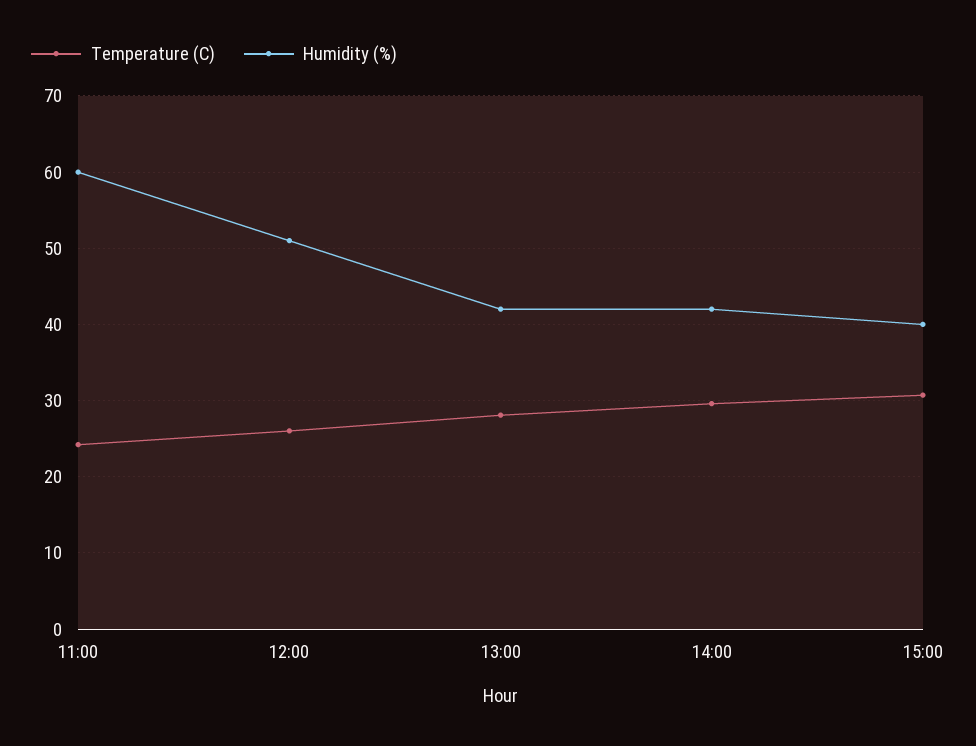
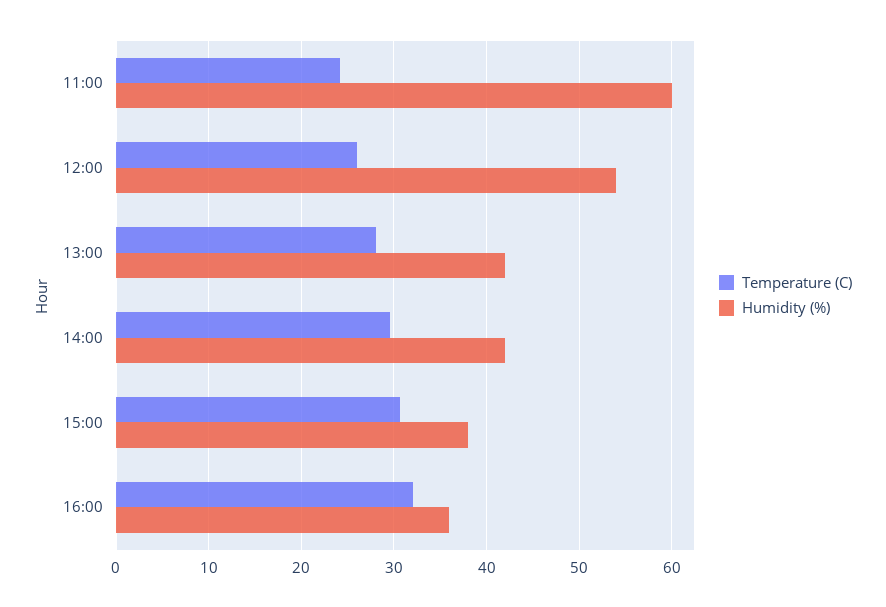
Humidity (%), 12:00: 51 -> 54
Humidity (%), 15:00: 40 -> 38
Temperature (C), 16:00: none -> 32
Humidity (%), 16:00: none -> 36

